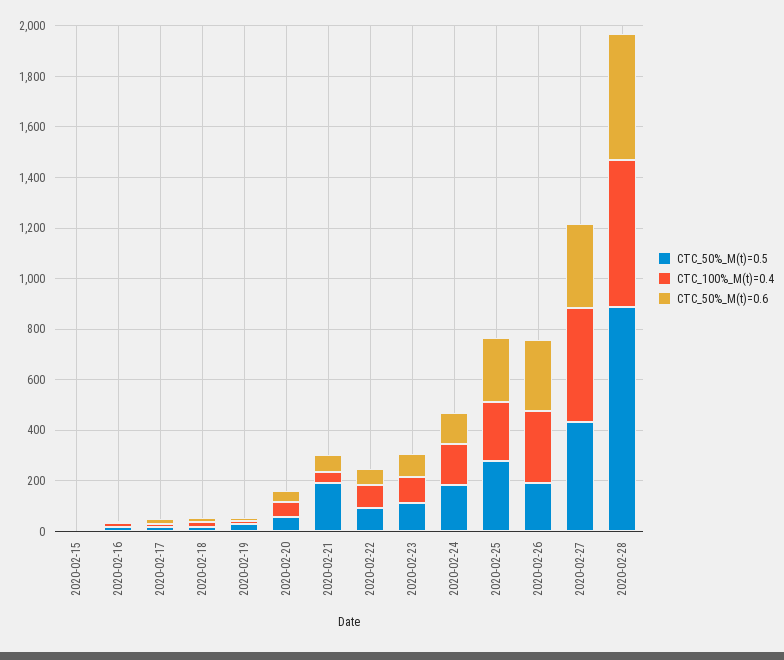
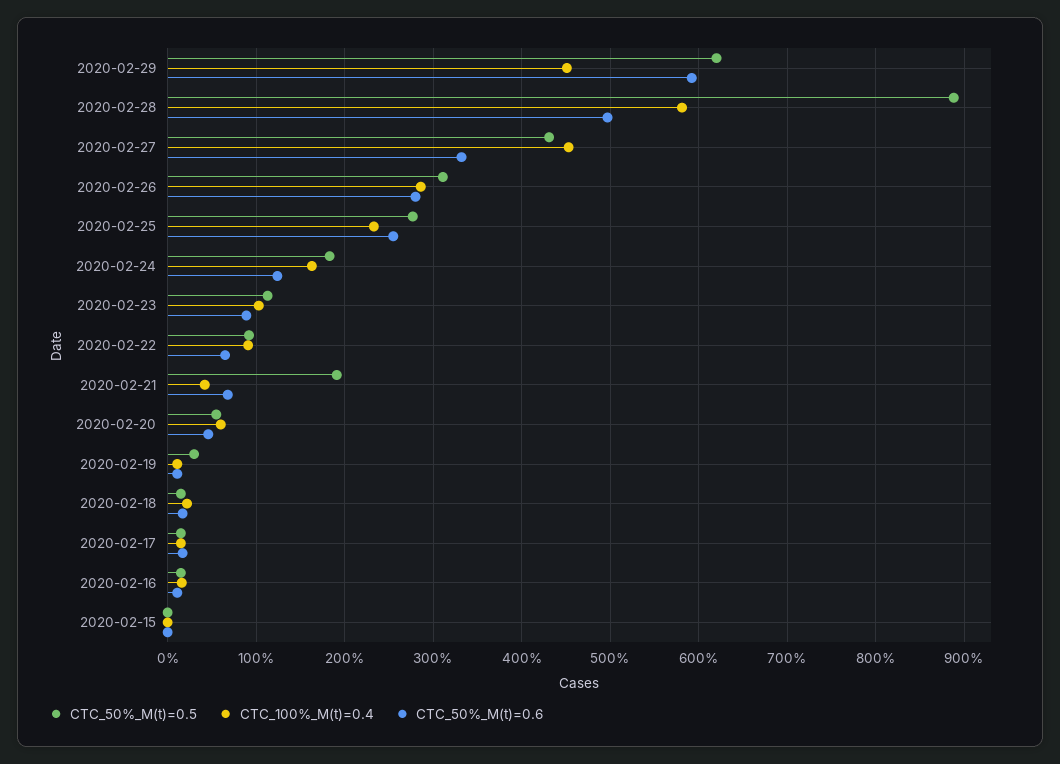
CTC_50%_M(t)=0.5, 2020-02-26: 200 -> 310
CTC_50%_M(t)=0.5, 2020-02-29: none -> 620
CTC_100%_M(t)=0.4, 2020-02-29: none -> 450
CTC_50%_M(t)=0.6, 2020-02-29: none -> 590

